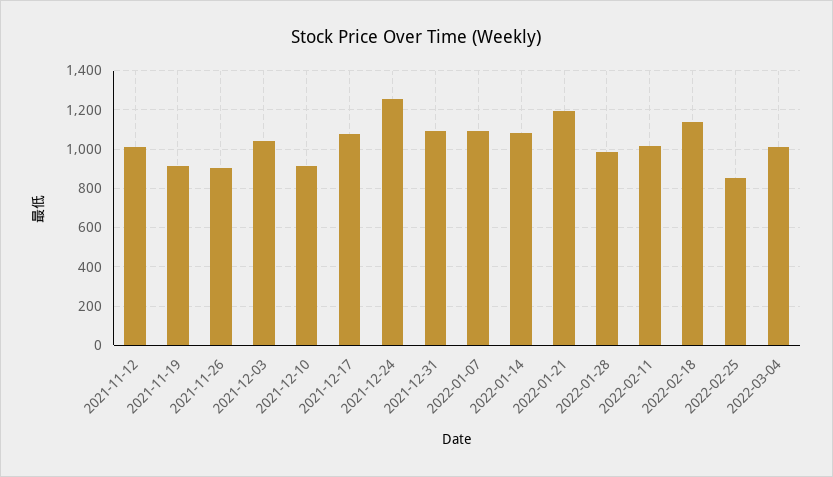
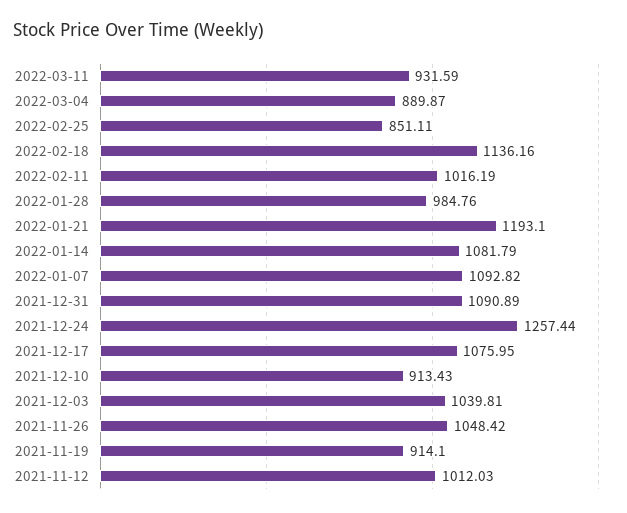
2021-11-26: 900 -> 1048.42
2022-03-04: 1000 -> 889.87
2022-03-11: none -> 931.59

